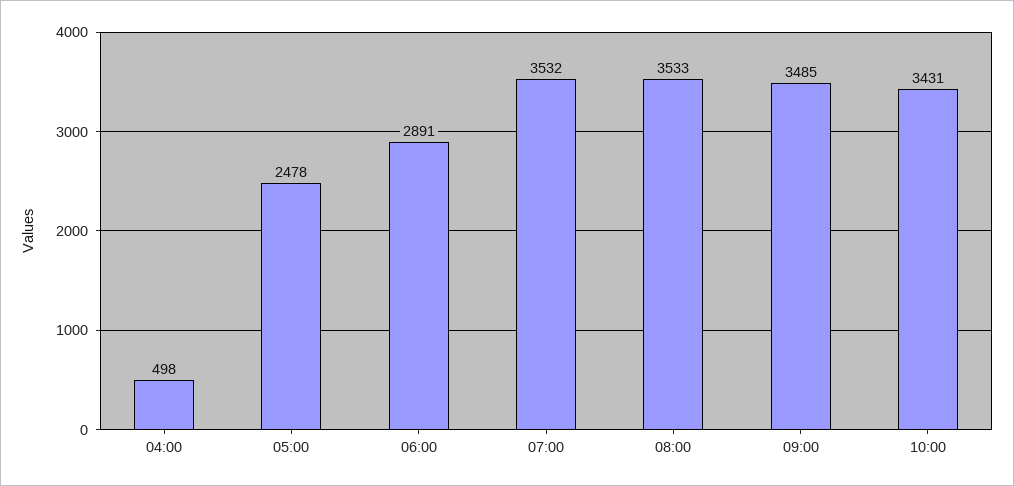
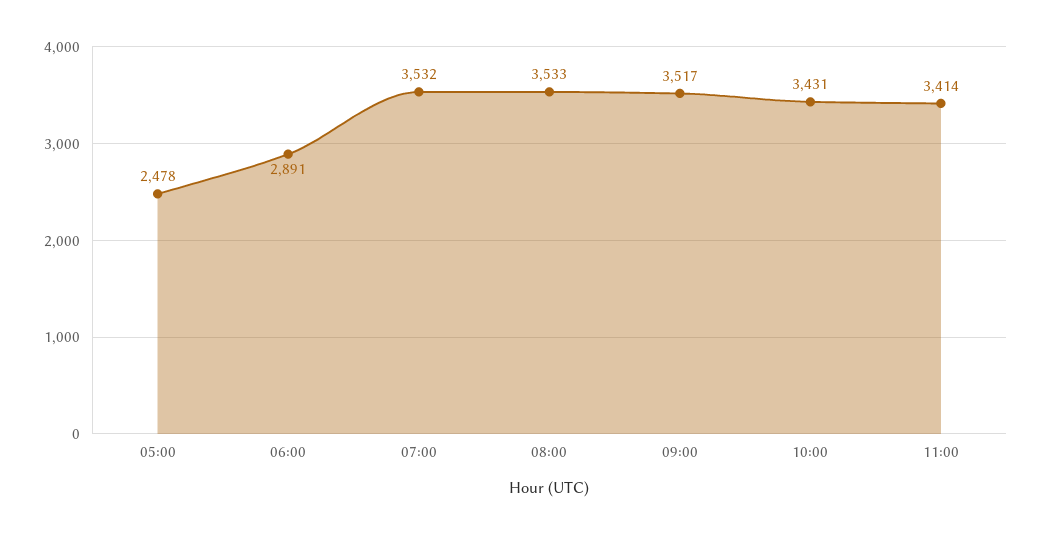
04:00: 498 -> none
09:00: 3485 -> 3517
11:00: none -> 3414

